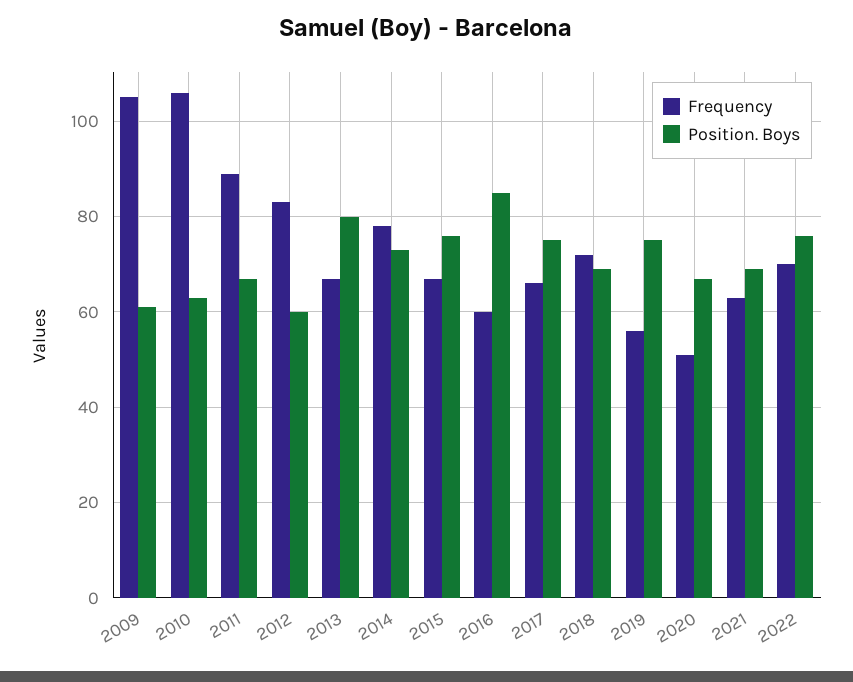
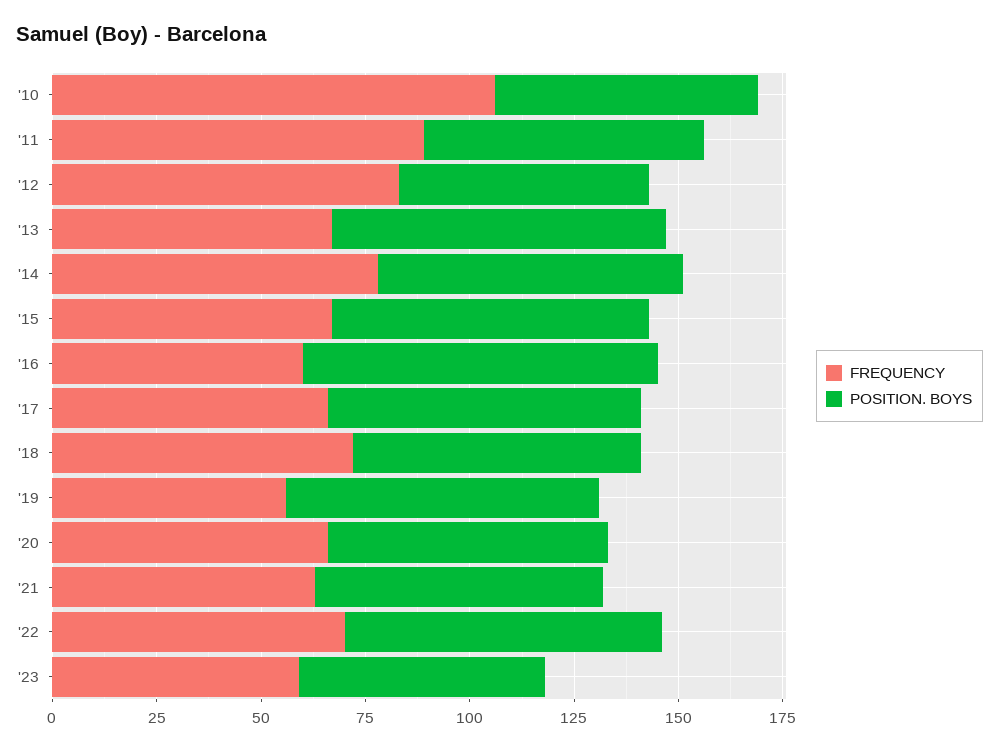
Frequency, 2009: 105 -> none
Position. Boys, 2009: 60 -> none
Frequency, 2020: 50 -> 65
Frequency, '23: none -> 60
Position. Boys, '23: none -> 60

